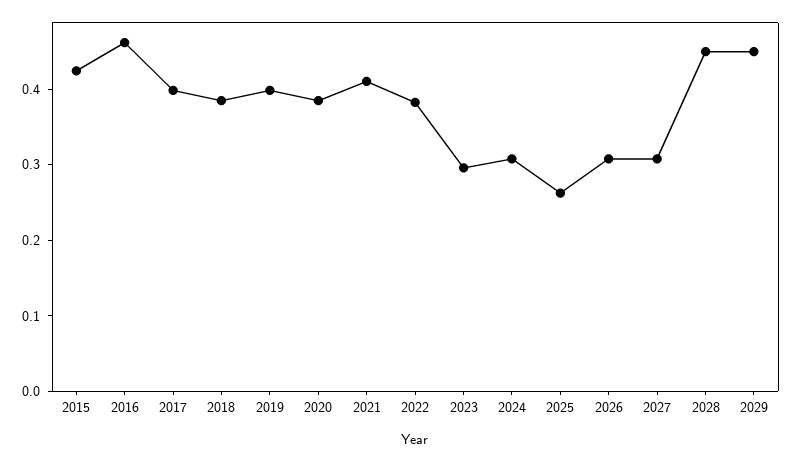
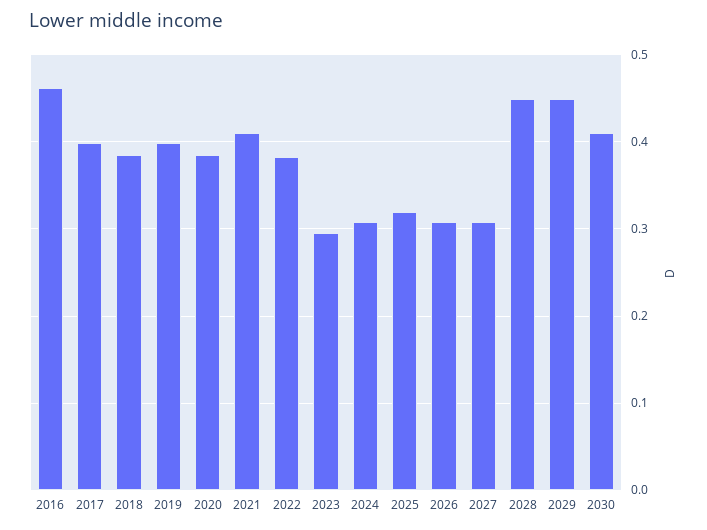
2015: 0.42 -> none
2025: 0.26 -> 0.32
2030: none -> 0.41

